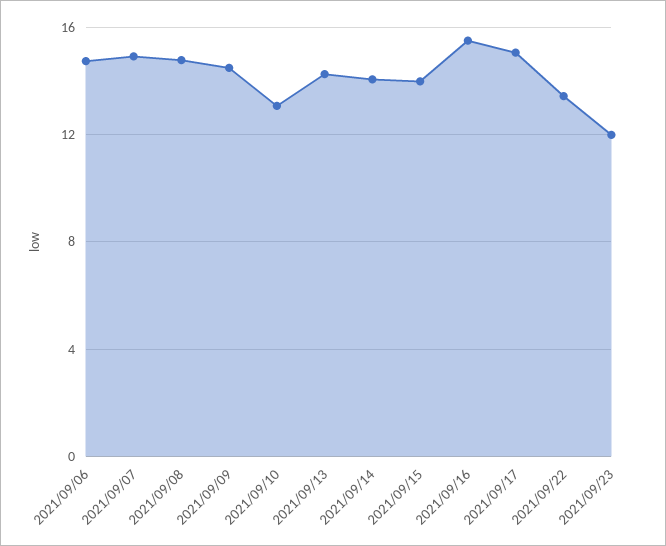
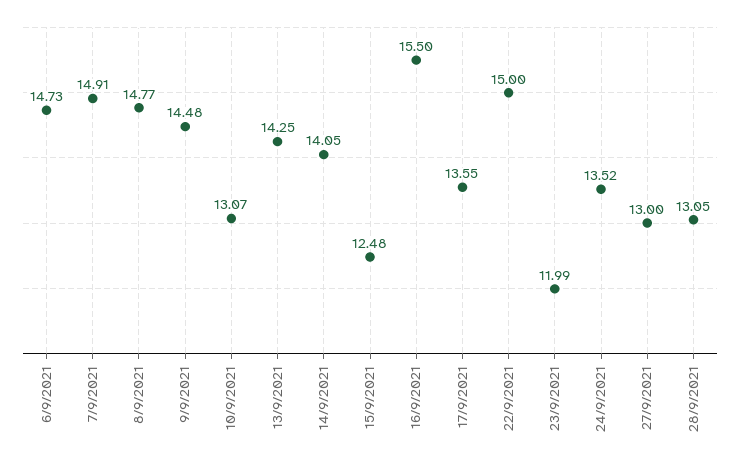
2021/09/15: 14 -> 12.48
2021/09/17: 15 -> 13.55
2021/09/22: 13.5 -> 15
24/9/2021: none -> 13.52
27/9/2021: none -> 13
28/9/2021: none -> 13.05

